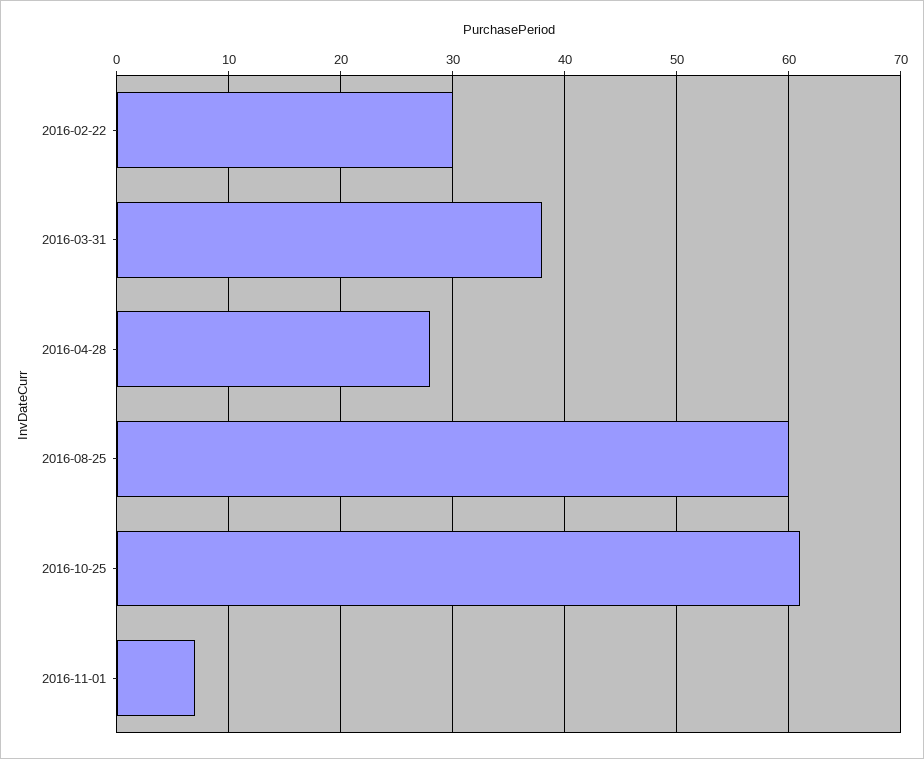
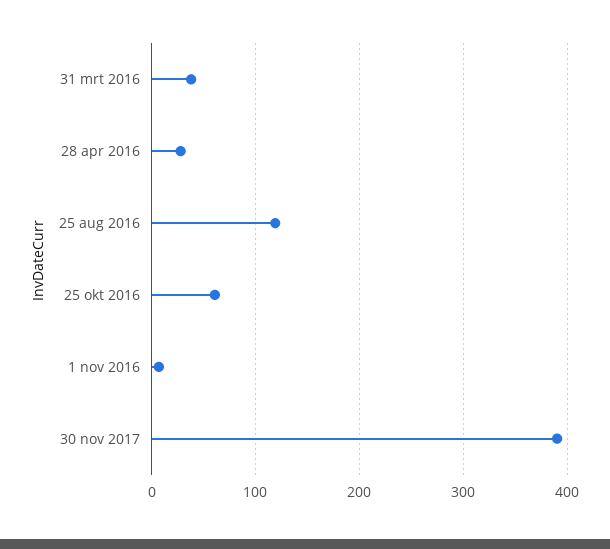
2016-02-22: 30 -> none
2016-08-25: 60 -> 120
30 nov 2017: none -> 390

